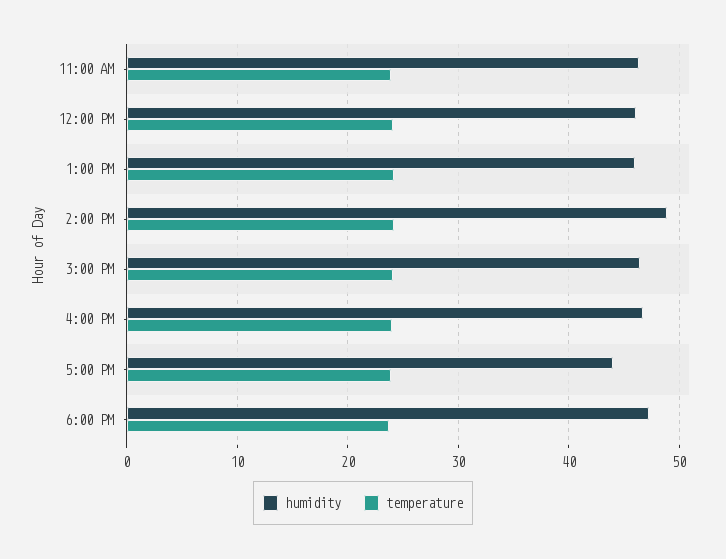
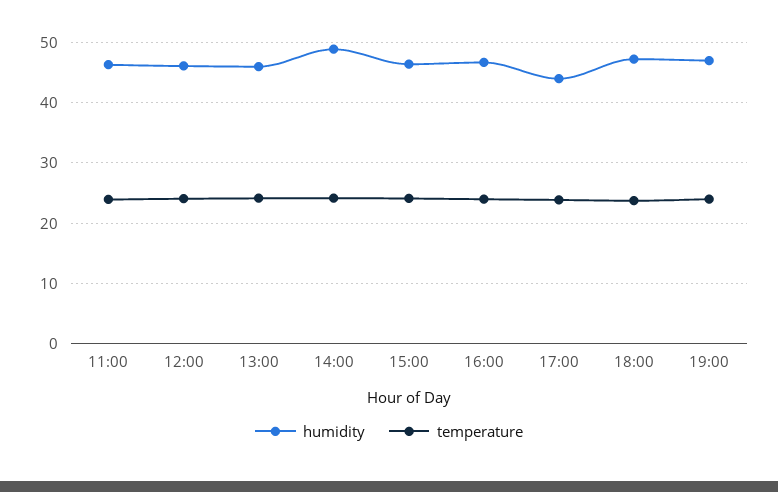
humidity, 19:00: none -> 47
temperature, 19:00: none -> 24

